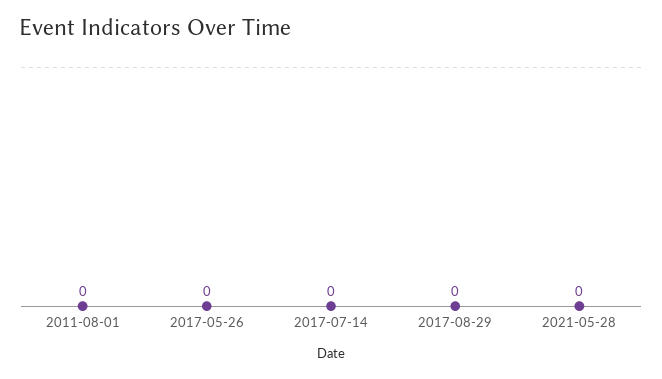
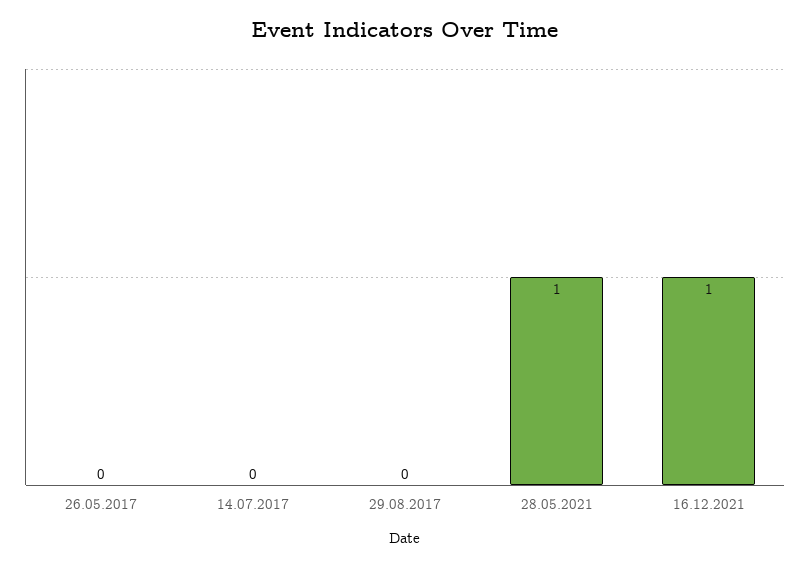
2011-08-01: 0 -> none
2021-05-28: 0 -> 1
16.12.2021: none -> 1

